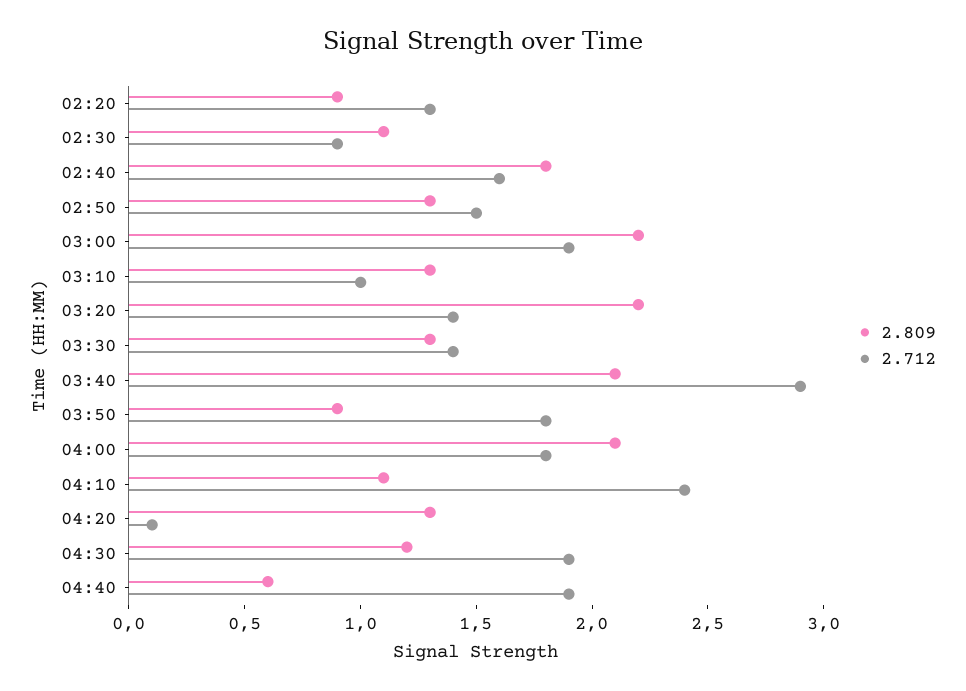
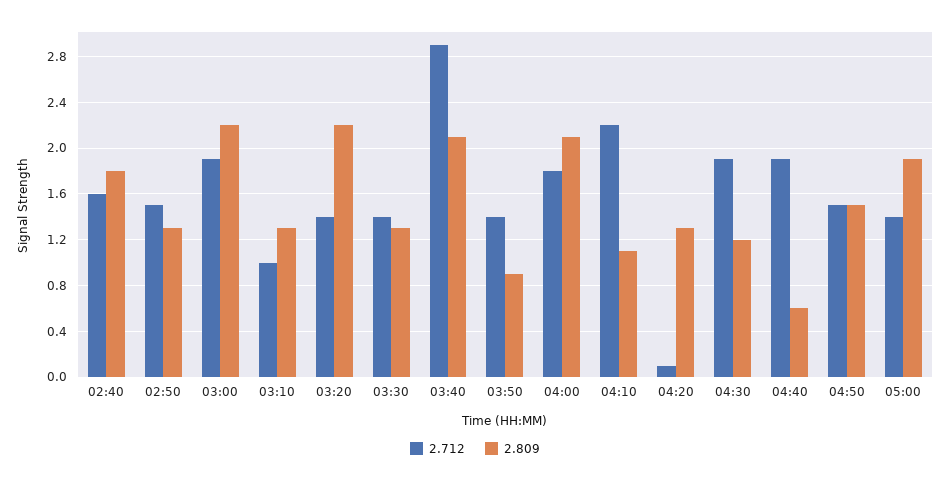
2.809, 02:20: 0.9 -> none
2.712, 02:20: 1.3 -> none
2.809, 02:30: 1.1 -> none
2.712, 02:30: 0.9 -> none
2.712, 03:50: 1.8 -> 1.4
2.712, 04:10: 2.4 -> 2.2
2.712, 04:50: none -> 1.5
2.809, 04:50: none -> 1.5
2.712, 05:00: none -> 1.4
2.809, 05:00: none -> 1.9

